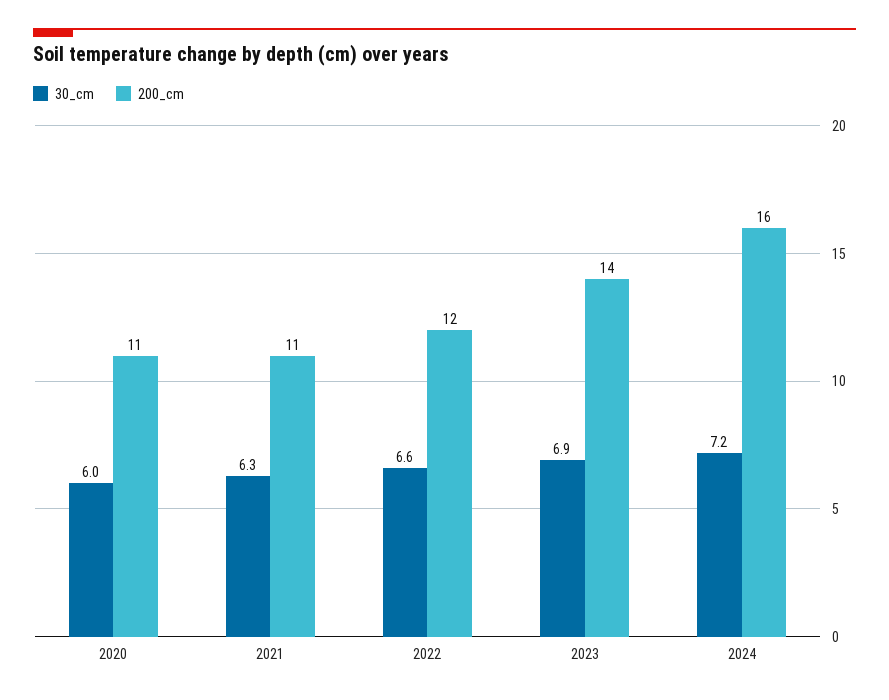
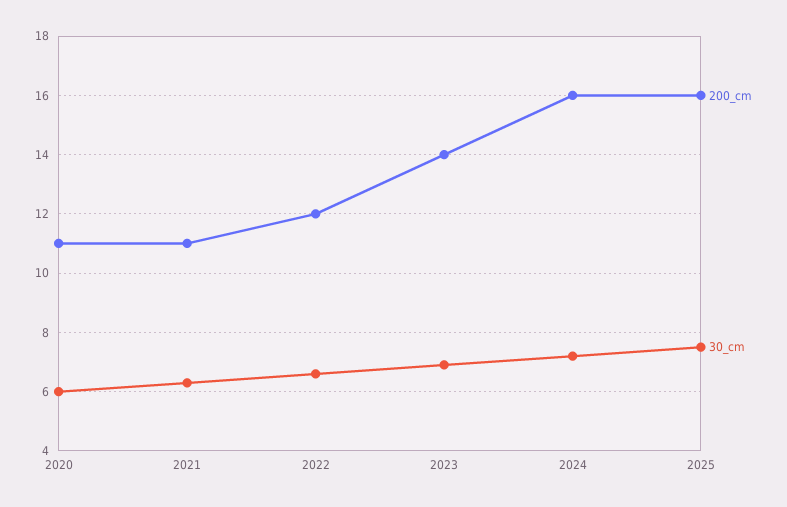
200_cm, 2025: none -> 16
30_cm, 2025: none -> 7.5

